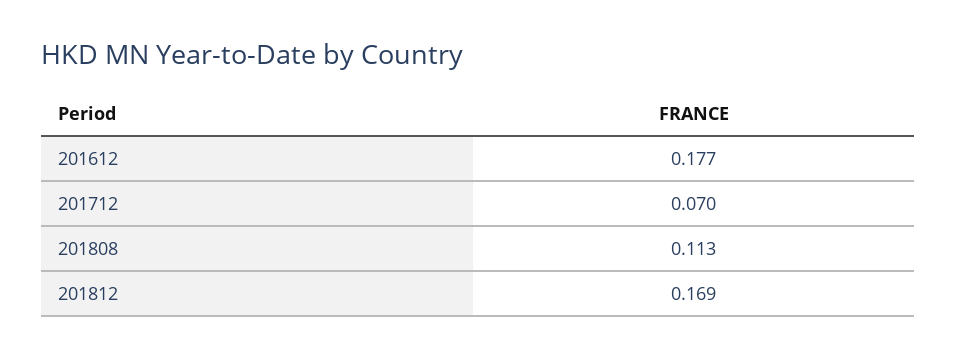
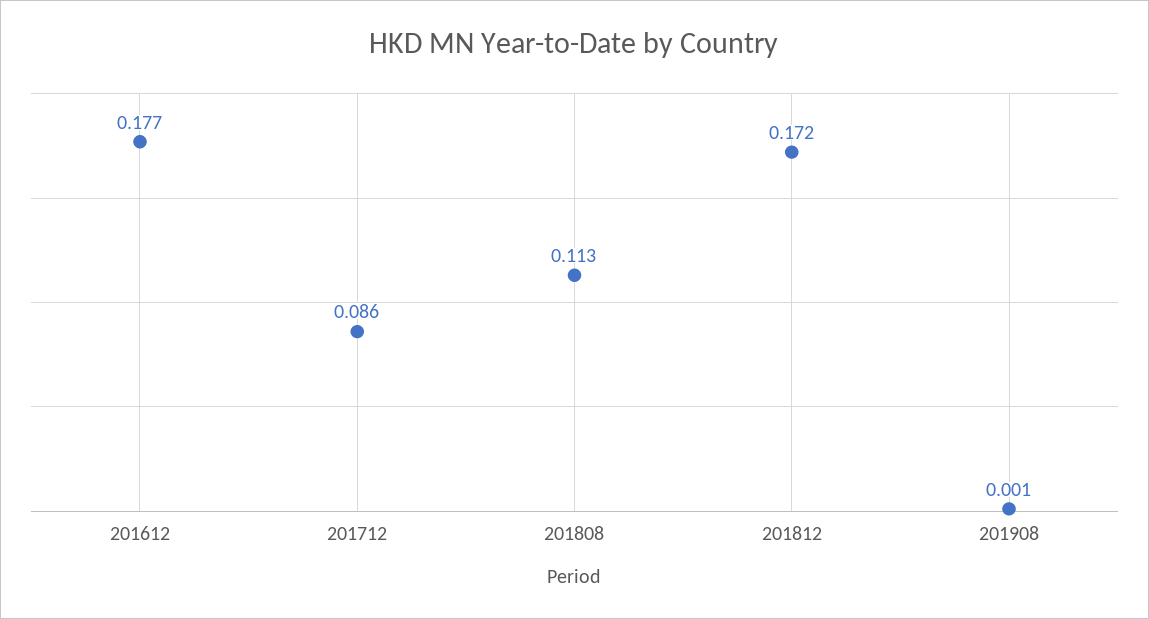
201712: 0.07 -> 0.086
201812: 0.169 -> 0.172
201908: none -> 0.001

